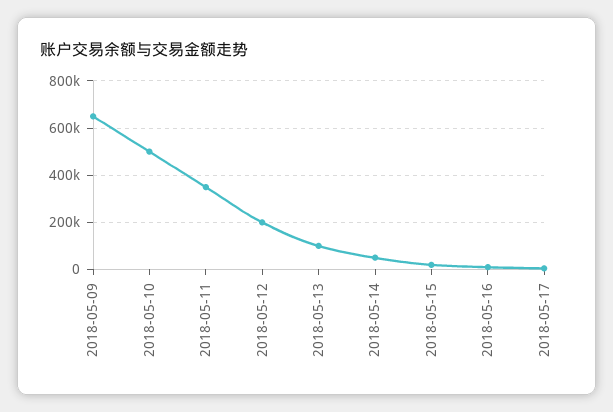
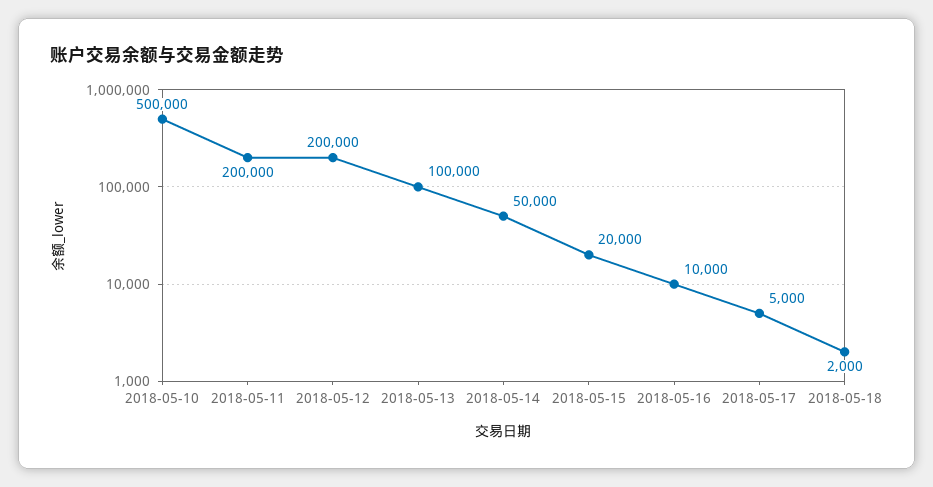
2018-05-09: 650000 -> none
2018-05-11: 350000 -> 200000
2018-05-18: none -> 2000

